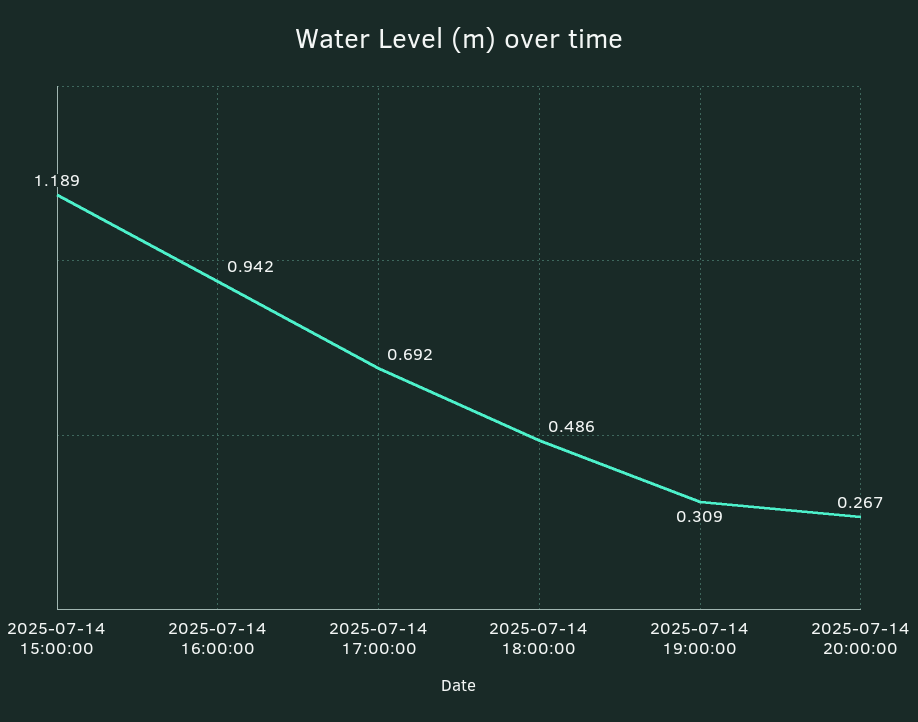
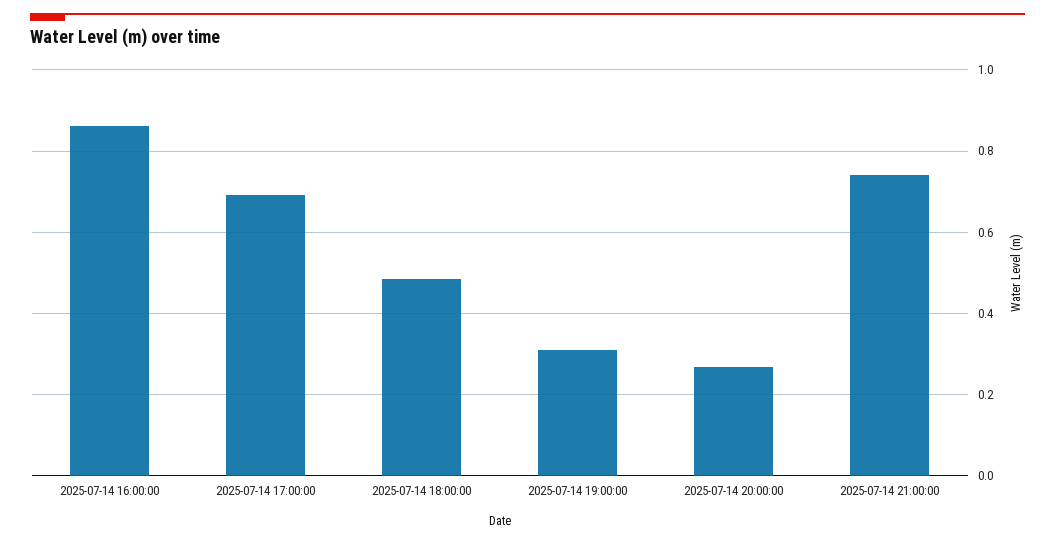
2025-07-14 15:00:00: 1.189 -> none
2025-07-14 16:00:00: 0.942 -> 0.86
2025-07-14 21:00:00: none -> 0.74

